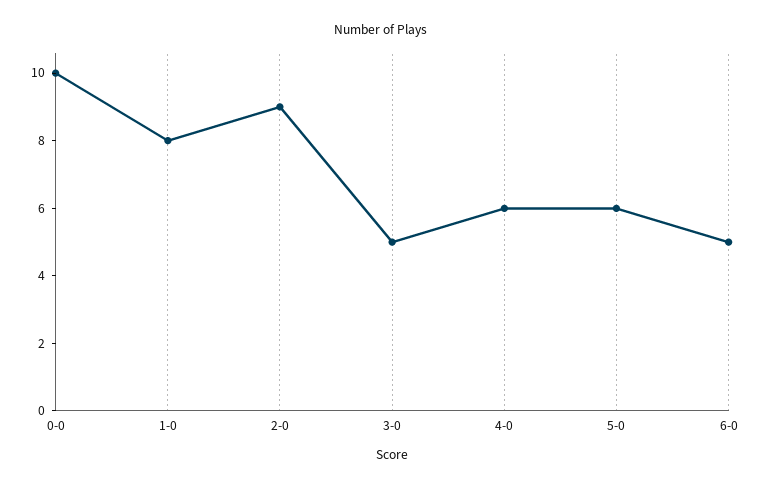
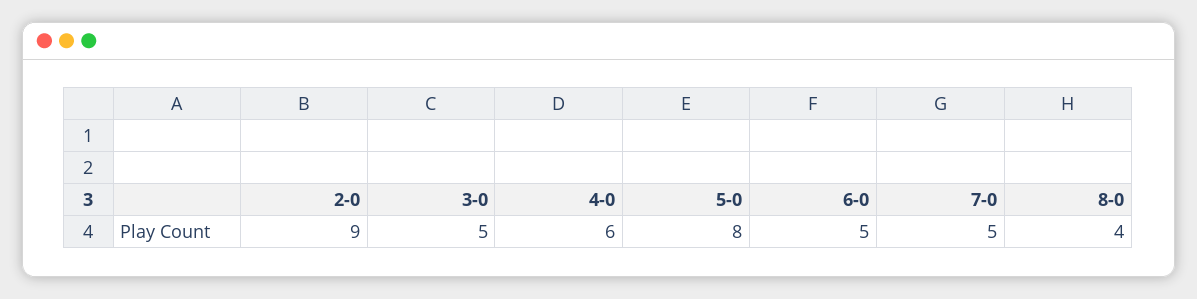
0-0: 10 -> none
1-0: 8 -> none
5-0: 6 -> 8
7-0: none -> 5
8-0: none -> 4

